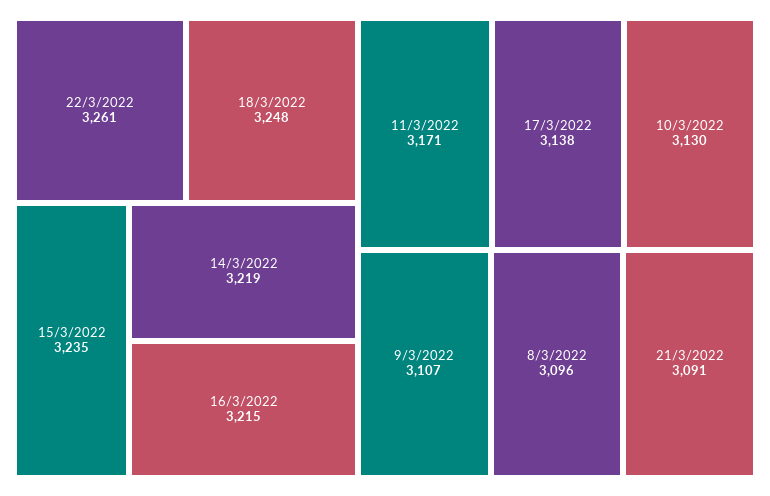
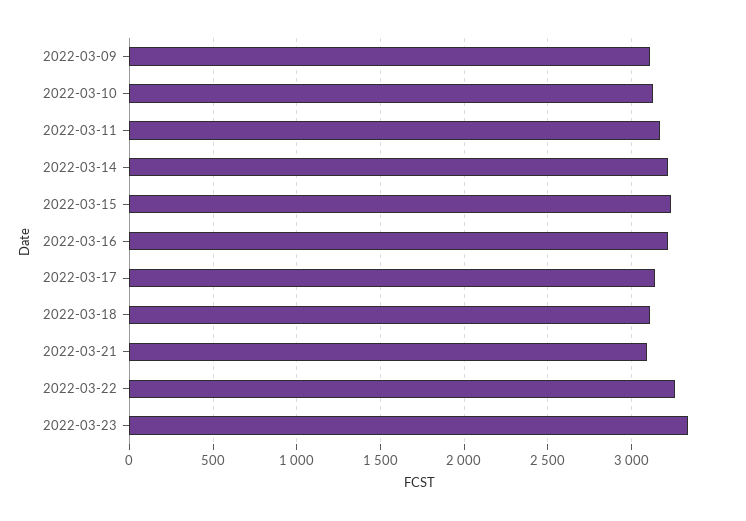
18/3/2022: 3248 -> 3100
8/3/2022: 3096 -> none
2022-03-23: none -> 3350

